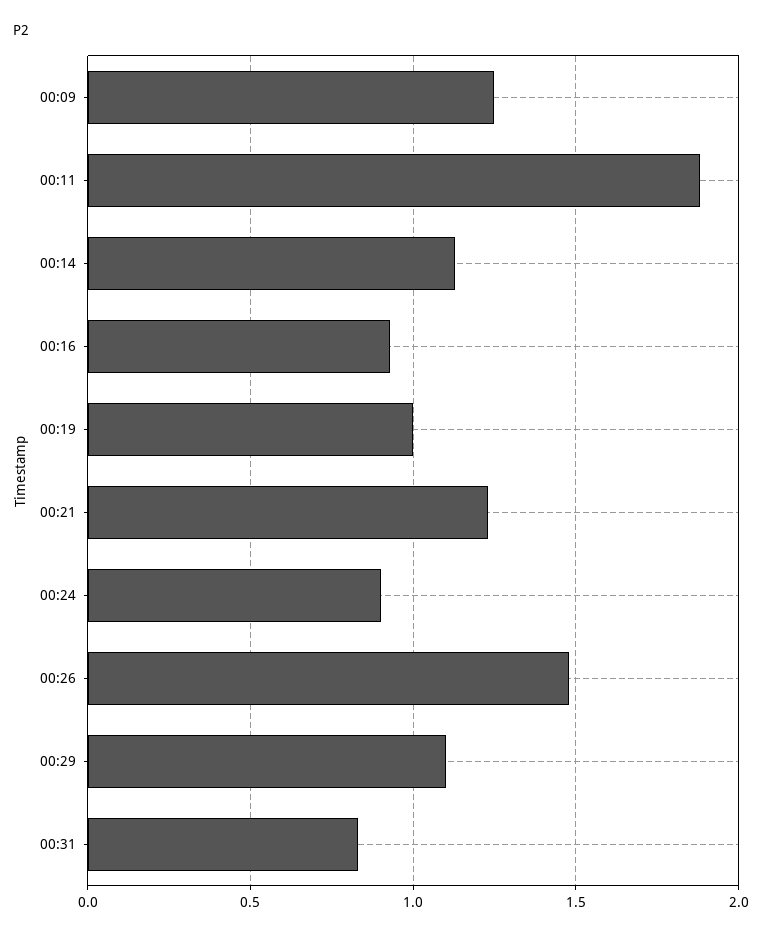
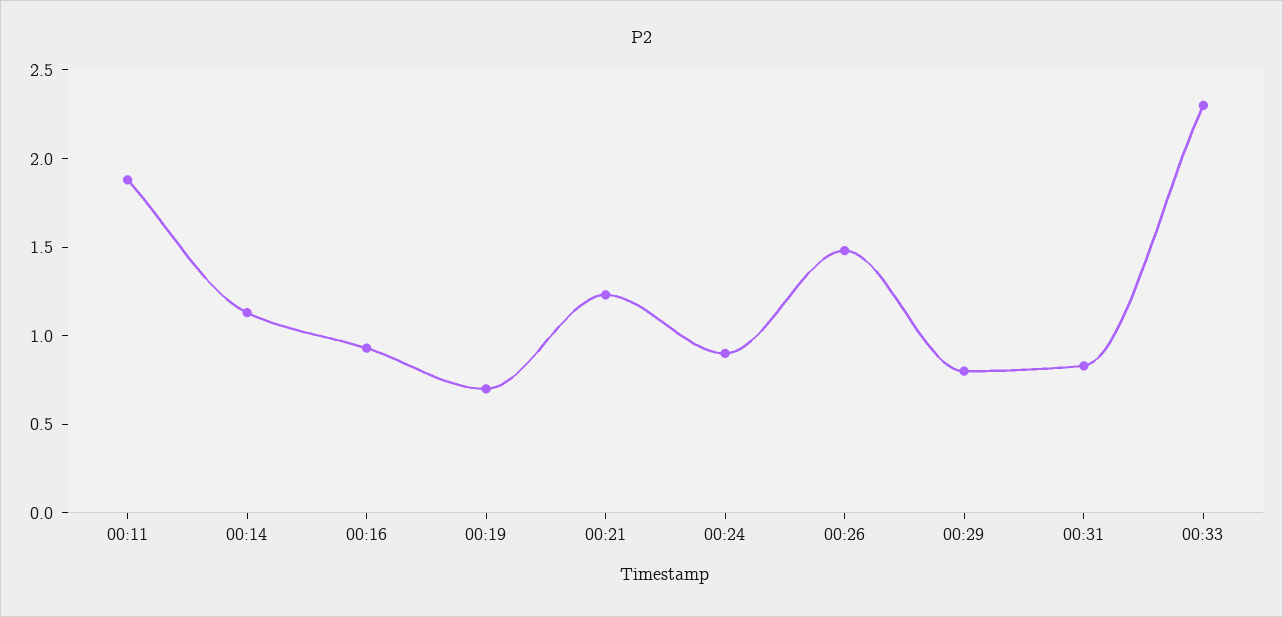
00:09: 1.25 -> none
00:19: 1 -> 0.7
00:29: 1.1 -> 0.8
00:33: none -> 2.3

